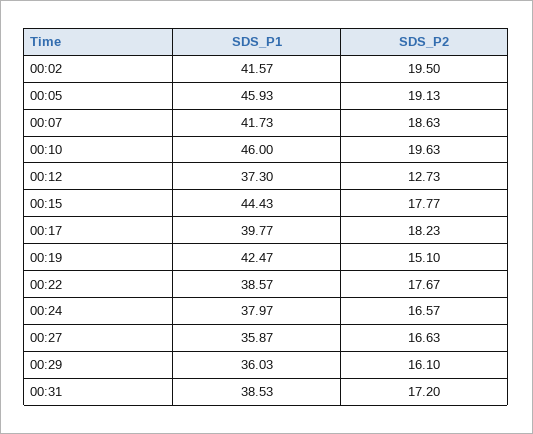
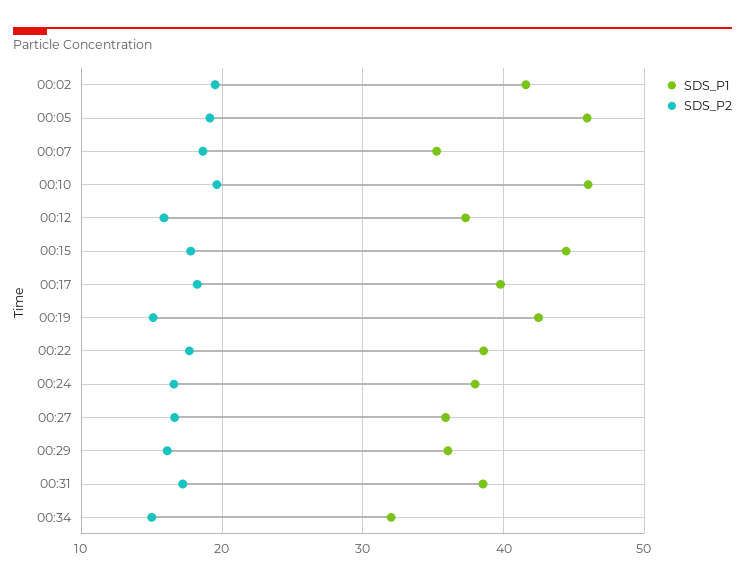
SDS_P1, 00:07: 41.73 -> 35
SDS_P2, 00:12: 12.73 -> 16
SDS_P1, 00:34: none -> 32
SDS_P2, 00:34: none -> 15

